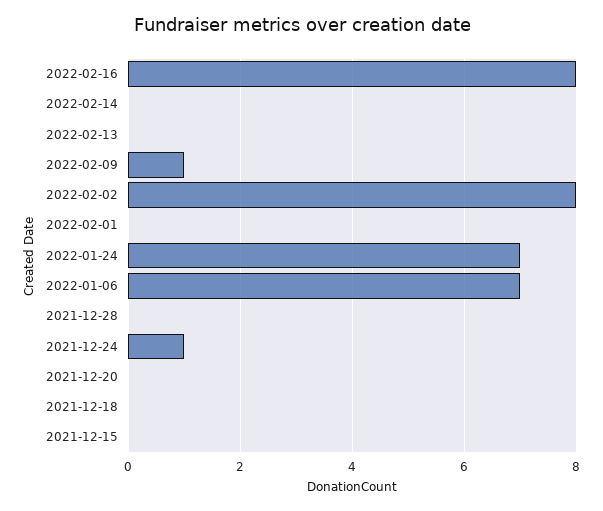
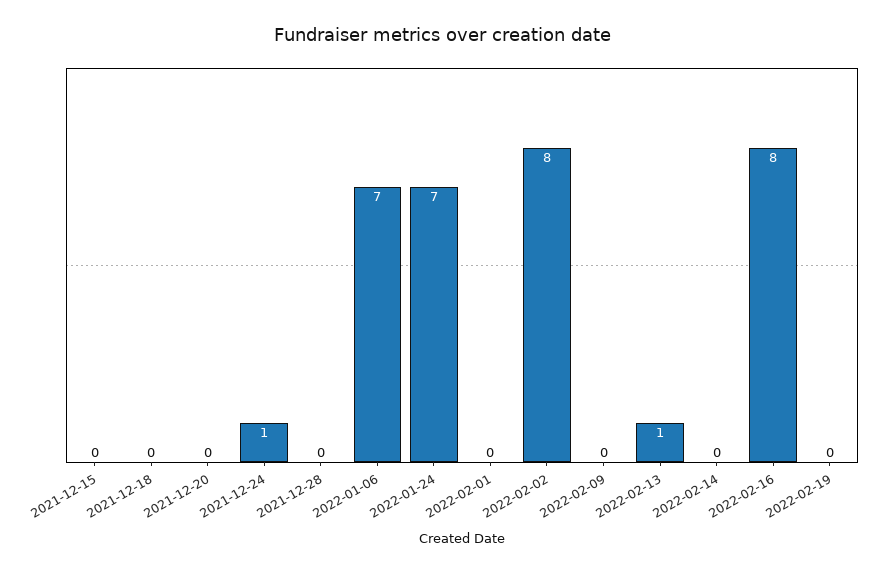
2022-02-13: 0 -> 1
2022-02-09: 1 -> 0
2022-02-19: none -> 0

